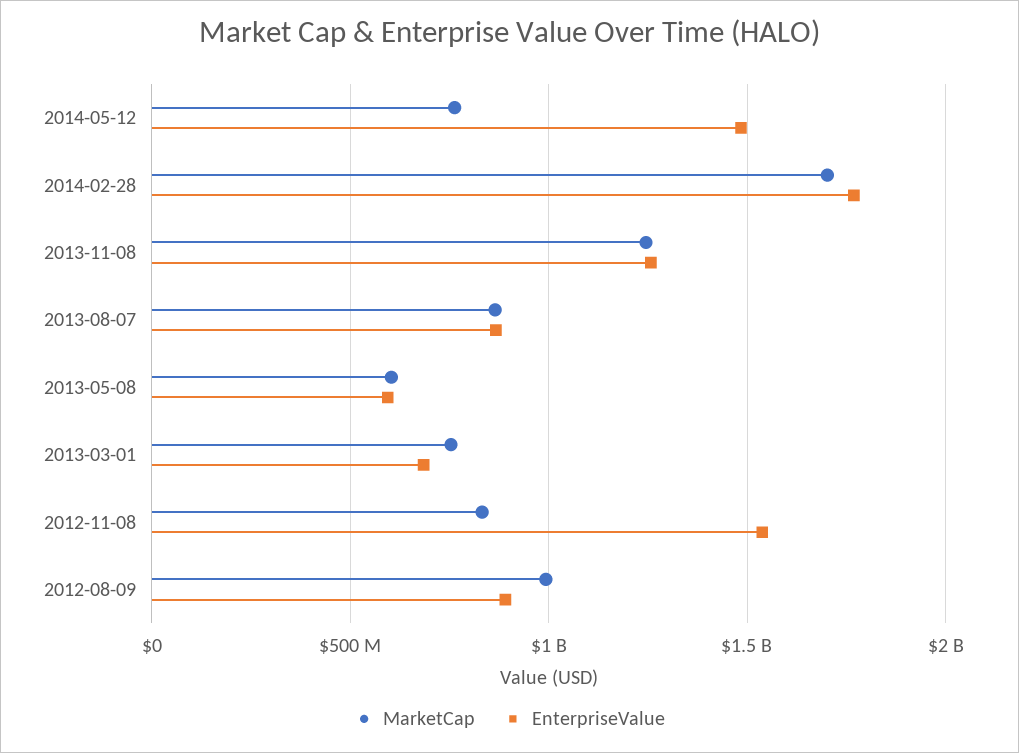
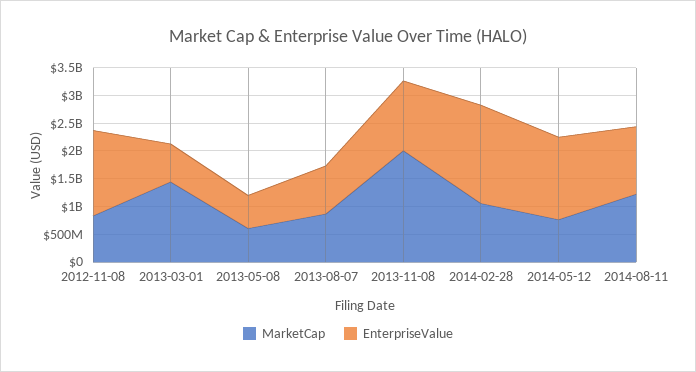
MarketCap, 2014-02-28: 1700000000 -> 1000000000
MarketCap, 2013-11-08: 1250000000 -> 2000000000
MarketCap, 2013-03-01: 750000000 -> 1500000000
MarketCap, 2012-08-09: 1000000000 -> none
EnterpriseValue, 2012-08-09: 900000000 -> none
MarketCap, 2014-08-11: none -> 1250000000
EnterpriseValue, 2014-08-11: none -> 1250000000

